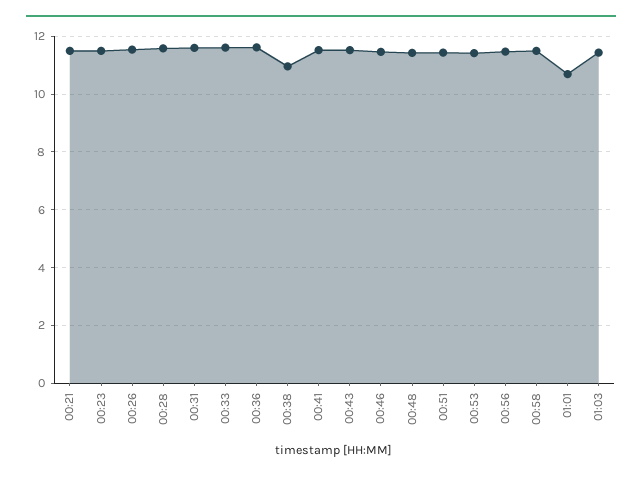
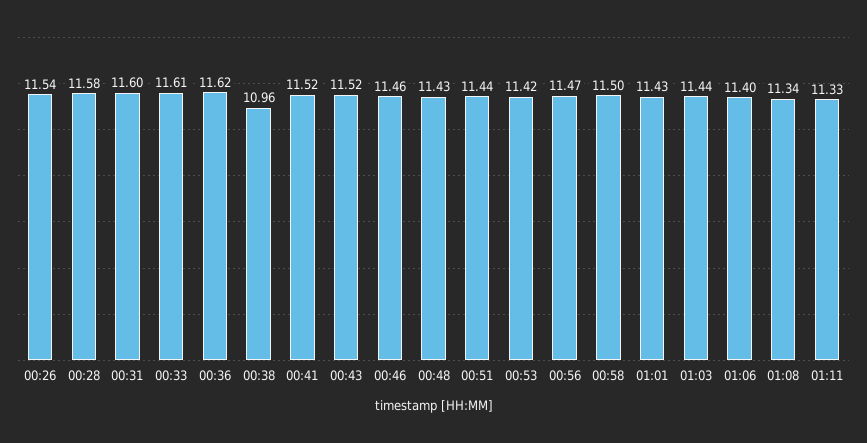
00:21: 11.5 -> none
00:23: 11.5 -> none
01:01: 10.75 -> 11.43
01:06: none -> 11.4
01:08: none -> 11.34
01:11: none -> 11.33

